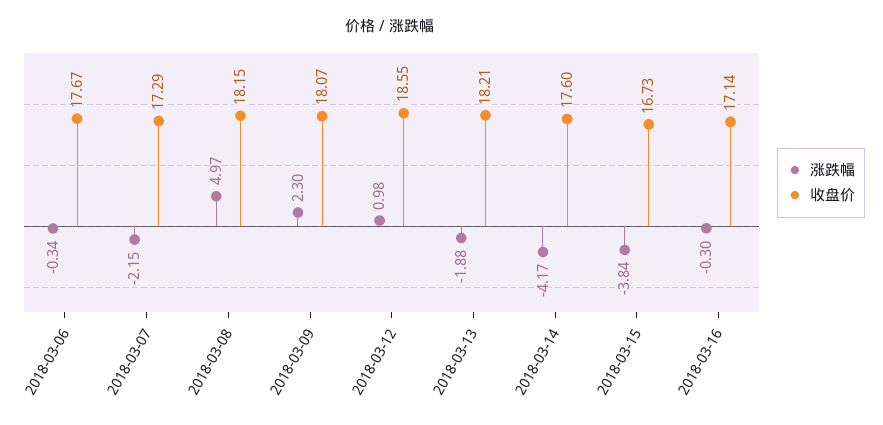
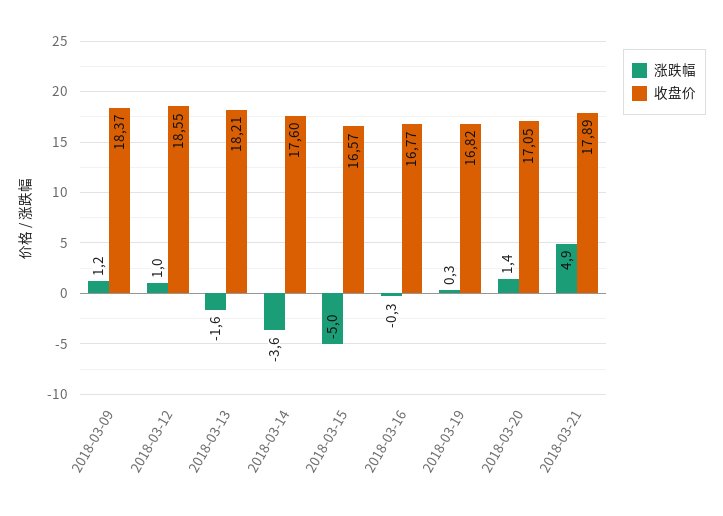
涨跌幅, 2018-03-06: -0.34 -> none
收盘价, 2018-03-06: 17.67 -> none
涨跌幅, 2018-03-07: -2.15 -> none
收盘价, 2018-03-07: 17.29 -> none
涨跌幅, 2018-03-08: 4.97 -> none
收盘价, 2018-03-08: 18.15 -> none
涨跌幅, 2018-03-09: 2.3 -> 1.2
收盘价, 2018-03-09: 18.07 -> 18.37
涨跌幅, 2018-03-13: -1.88 -> -1.6
涨跌幅, 2018-03-14: -4.17 -> -3.6
涨跌幅, 2018-03-15: -3.84 -> -5
收盘价, 2018-03-15: 16.73 -> 16.57
收盘价, 2018-03-16: 17.14 -> 16.77
涨跌幅, 2018-03-19: none -> 0.3
收盘价, 2018-03-19: none -> 16.82
涨跌幅, 2018-03-20: none -> 1.4
收盘价, 2018-03-20: none -> 17.05
涨跌幅, 2018-03-21: none -> 4.9
收盘价, 2018-03-21: none -> 17.89

